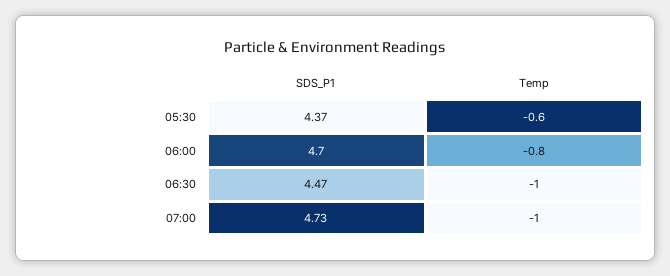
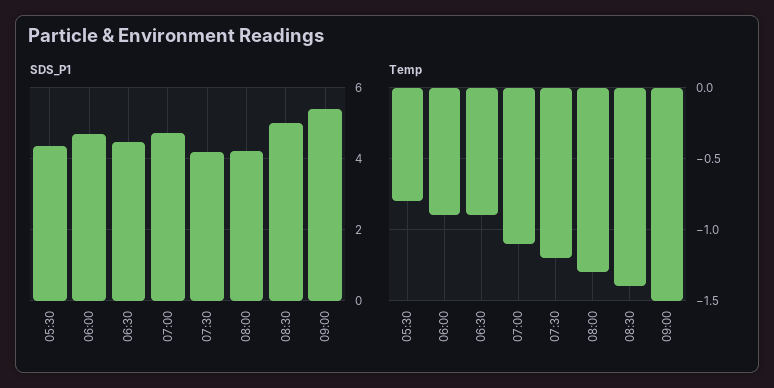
Temp, 05:30: -0.6 -> -0.8
Temp, 06:00: -0.8 -> -0.9
Temp, 06:30: -1 -> -0.9
Temp, 07:00: -1 -> -1.1
SDS_P1, 07:30: none -> 4.2
SDS_P1, 08:00: none -> 4.2
SDS_P1, 08:30: none -> 5
SDS_P1, 09:00: none -> 5.4
Temp, 07:30: none -> -1.2
Temp, 08:00: none -> -1.3
Temp, 08:30: none -> -1.4
Temp, 09:00: none -> -1.5

